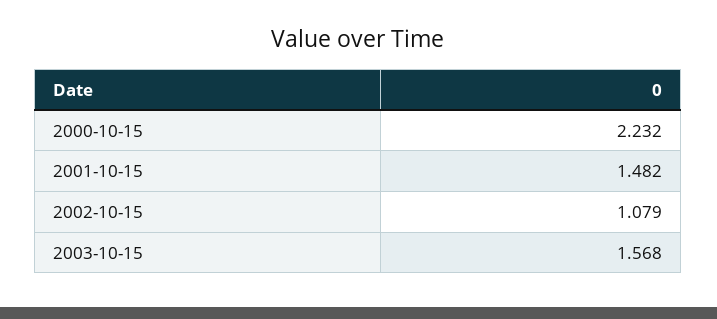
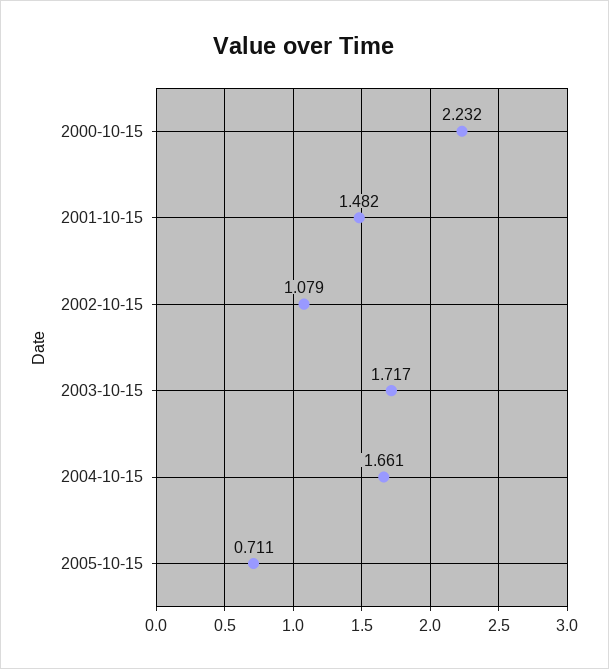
2003-10-15: 1.568 -> 1.717
2004-10-15: none -> 1.661
2005-10-15: none -> 0.711

